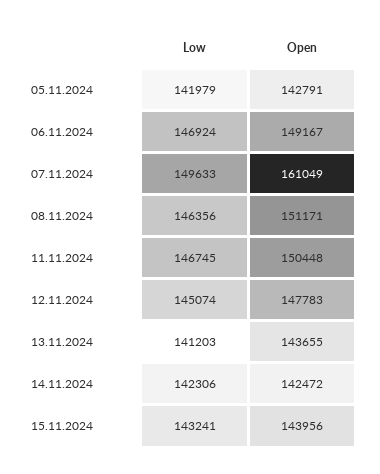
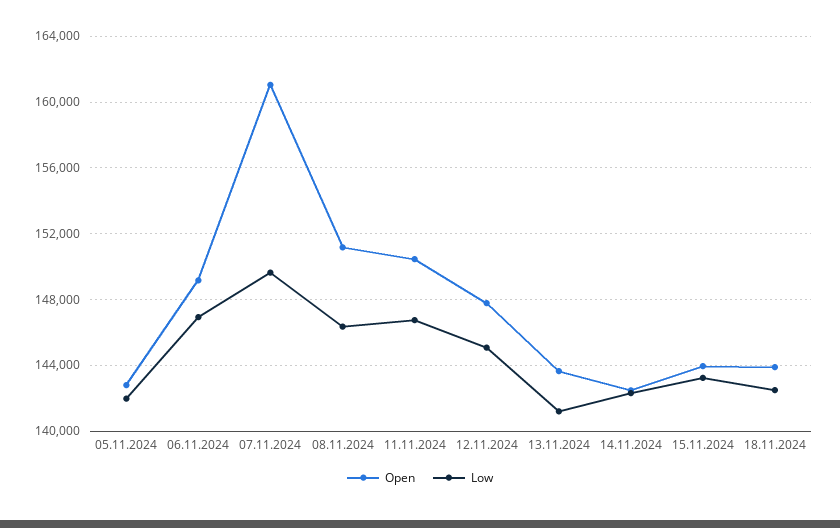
Open, 18.11.2024: none -> 144000
Low, 18.11.2024: none -> 142500

